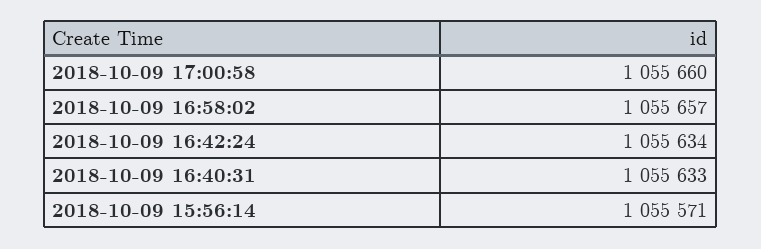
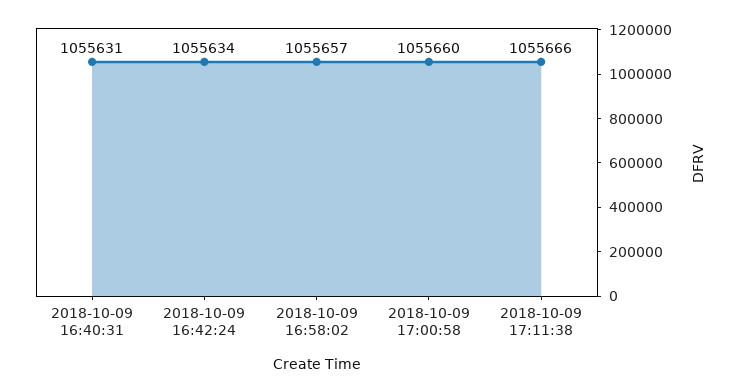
2018-10-09 16:40:31: 1055633 -> 1055631
2018-10-09 15:56:14: 1055571 -> none
2018-10-09 17:11:38: none -> 1055666

